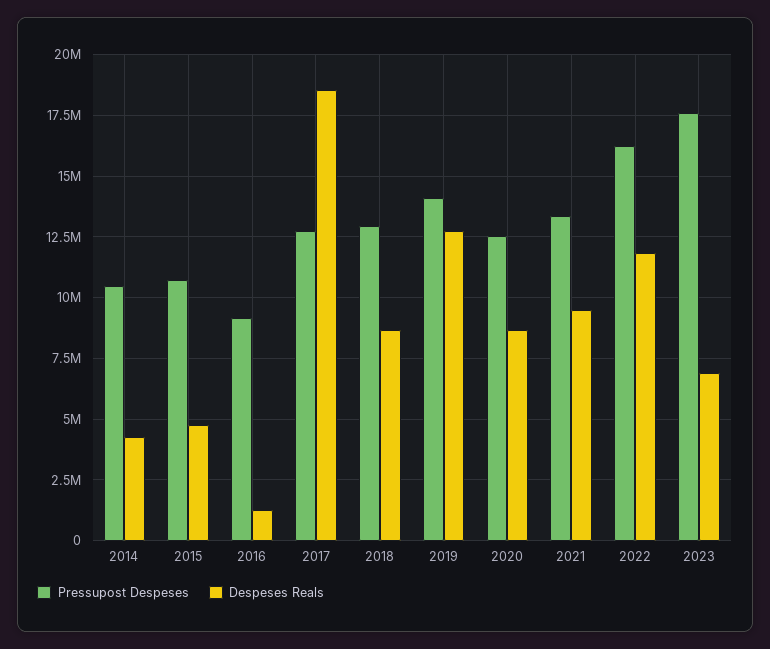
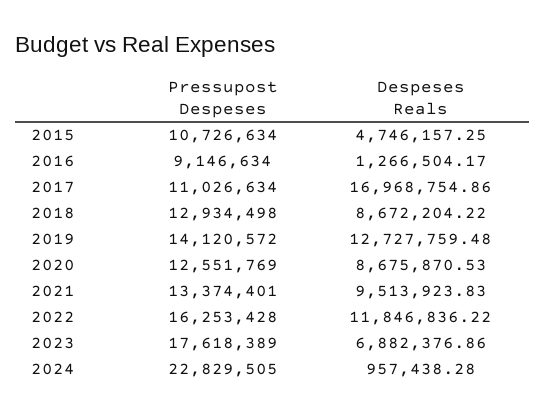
Pressupost Despeses, 2014: 10500000 -> none
Despeses Reals, 2014: 4250000 -> none
Pressupost Despeses, 2017: 12750000 -> 11026634
Despeses Reals, 2017: 18500000 -> 16968754.86
Pressupost Despeses, 2024: none -> 22829505
Despeses Reals, 2024: none -> 957438.28

